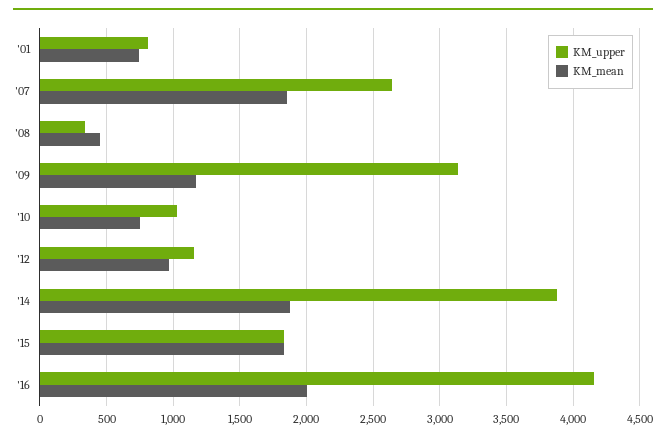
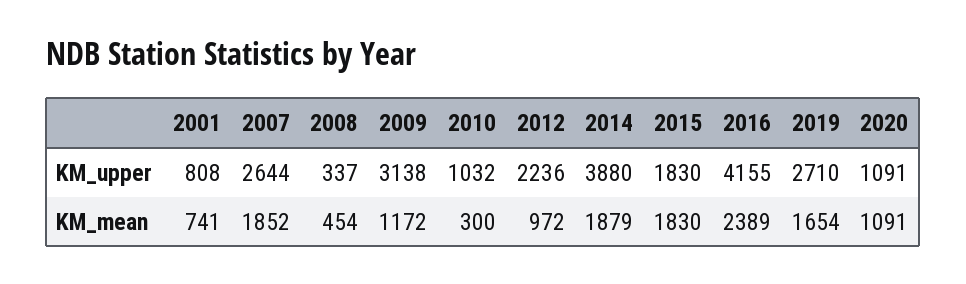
KM_mean, '10: 750 -> 300
KM_upper, '12: 1150 -> 2236
KM_mean, '16: 2000 -> 2389
KM_upper, 2019: none -> 2710
KM_upper, 2020: none -> 1091
KM_mean, 2019: none -> 1654
KM_mean, 2020: none -> 1091

